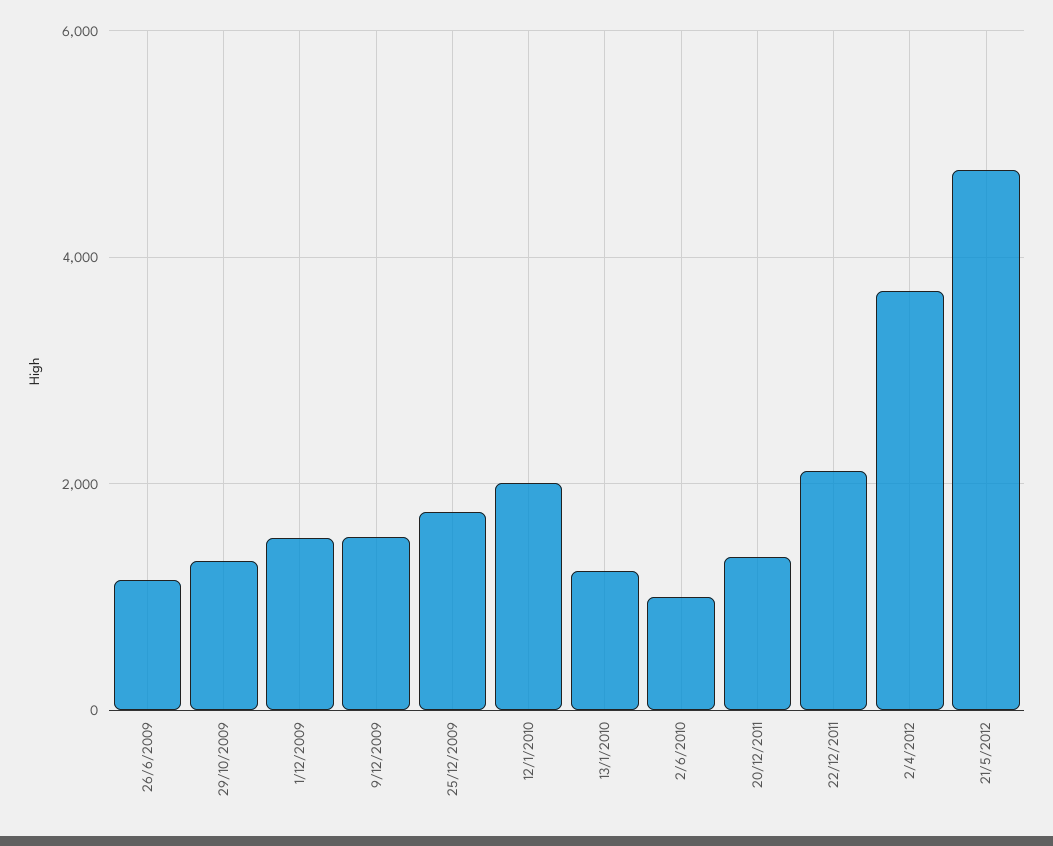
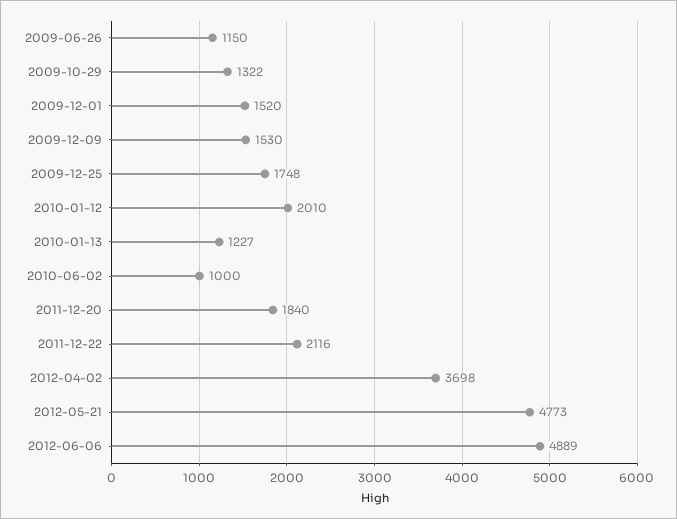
20/12/2011: 1400 -> 1840
2012-06-06: none -> 4889

